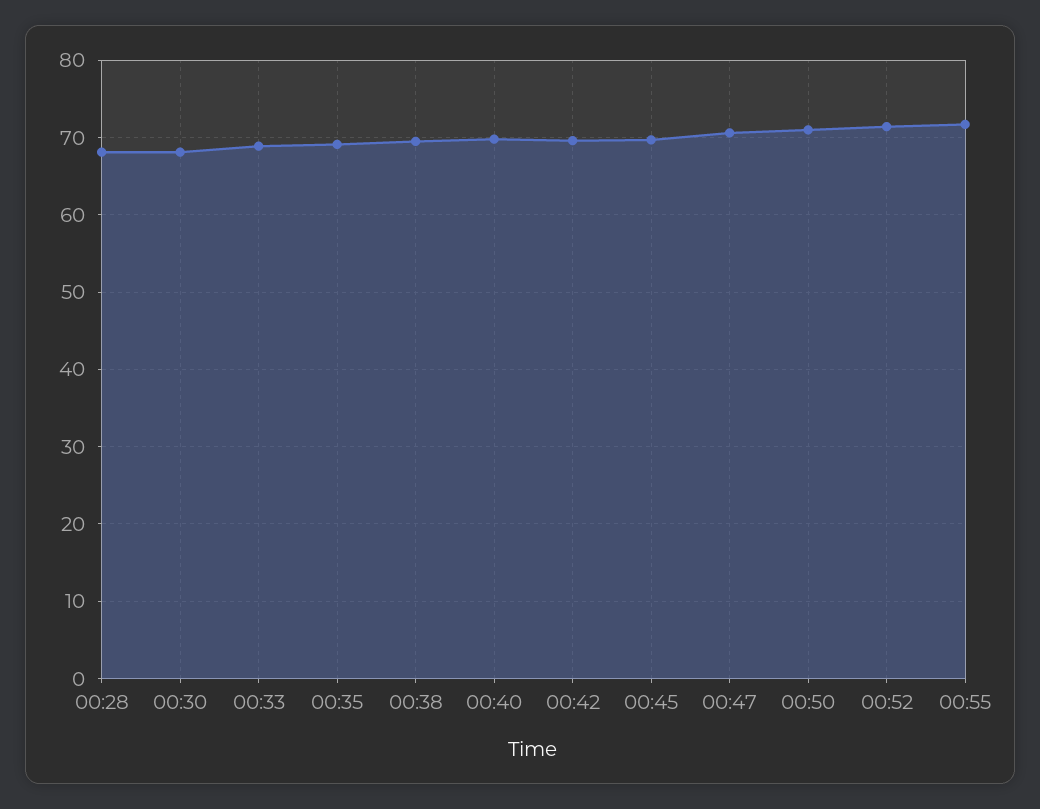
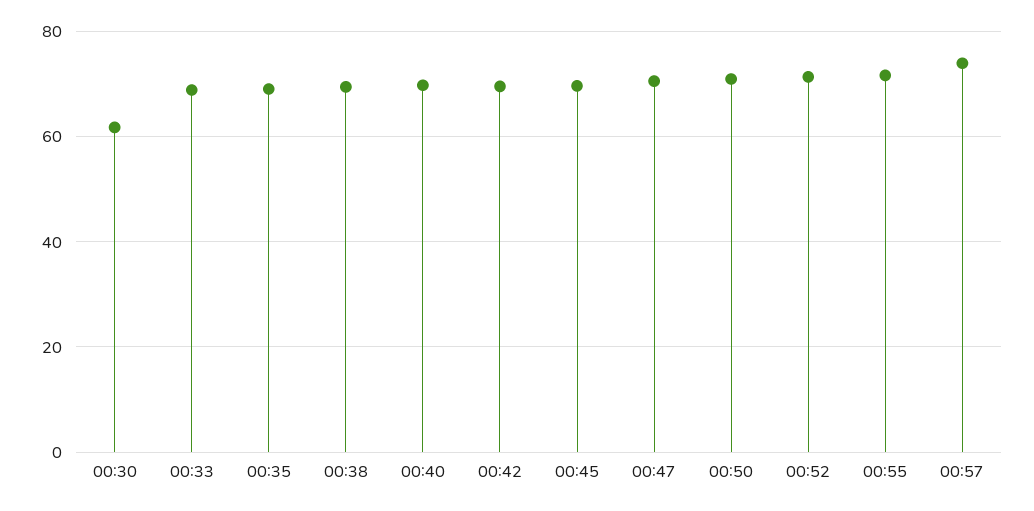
00:28: 68 -> none
00:30: 68 -> 62
00:57: none -> 74

